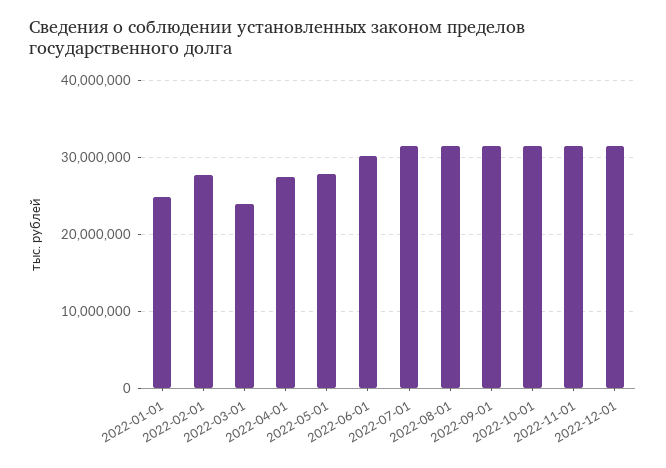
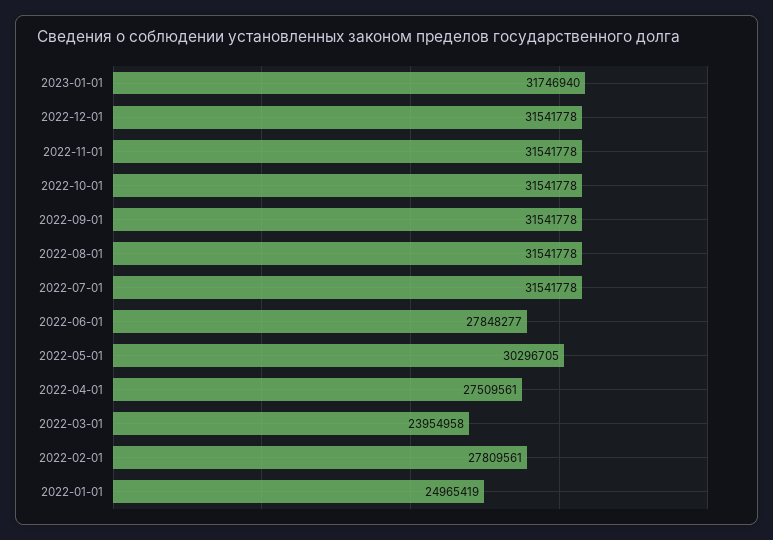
2022-05-01: 28000000 -> 30296705
2022-06-01: 30000000 -> 27848277
2023-01-01: none -> 31746940

